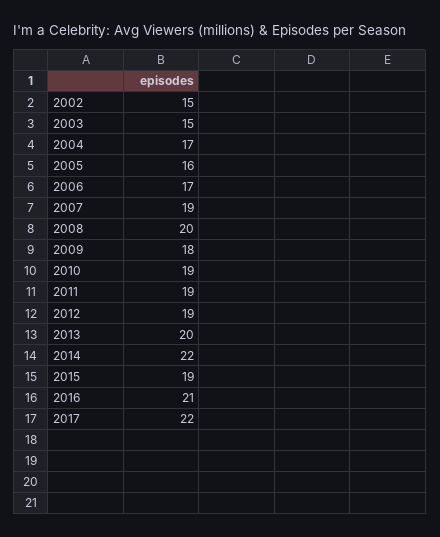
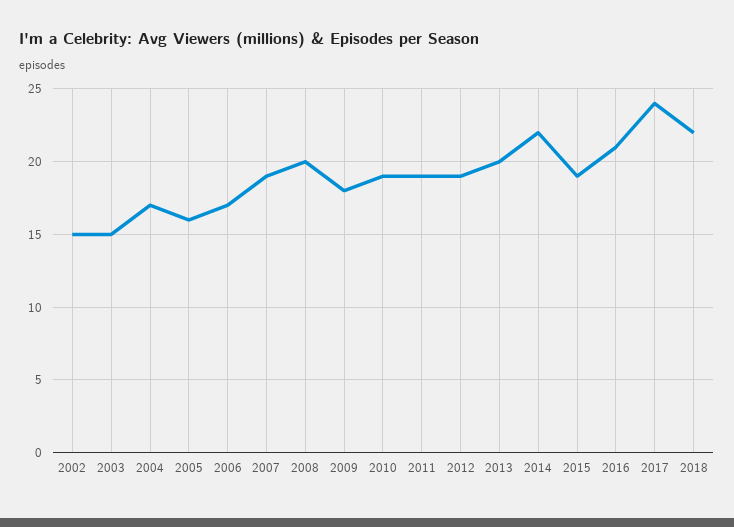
2017: 22 -> 24
2018: none -> 22

